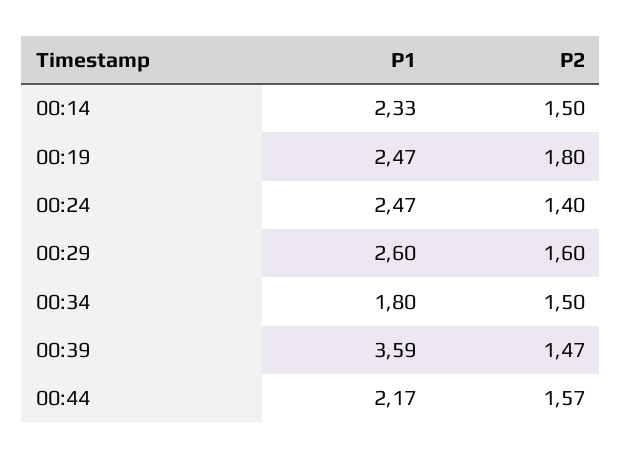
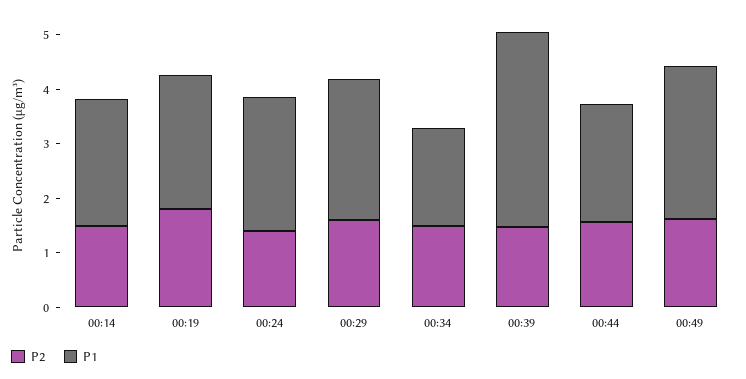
P2, 00:49: none -> 1.6
P1, 00:49: none -> 2.8

